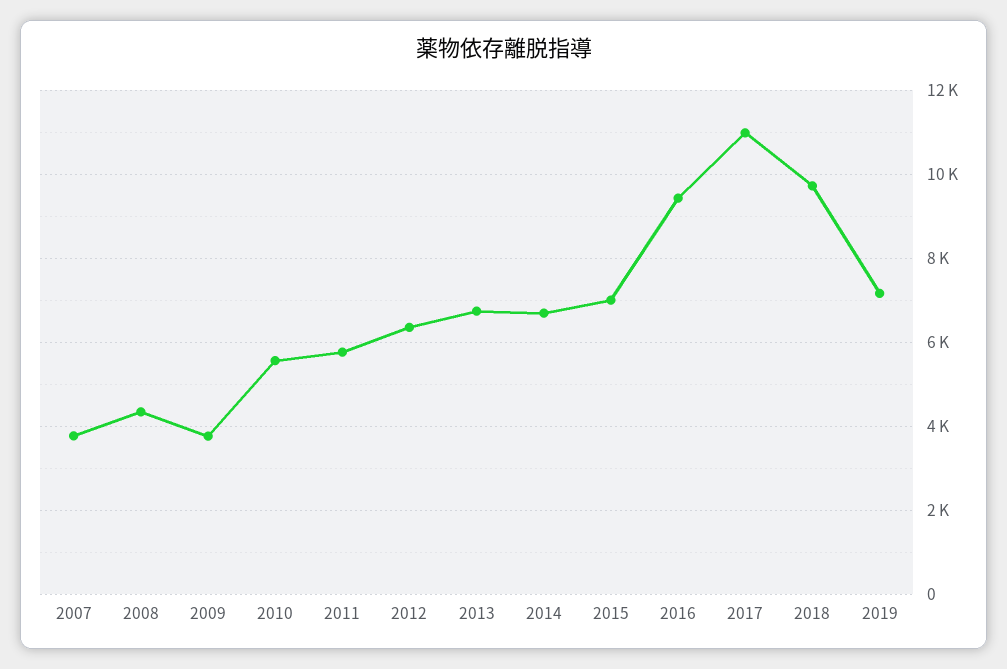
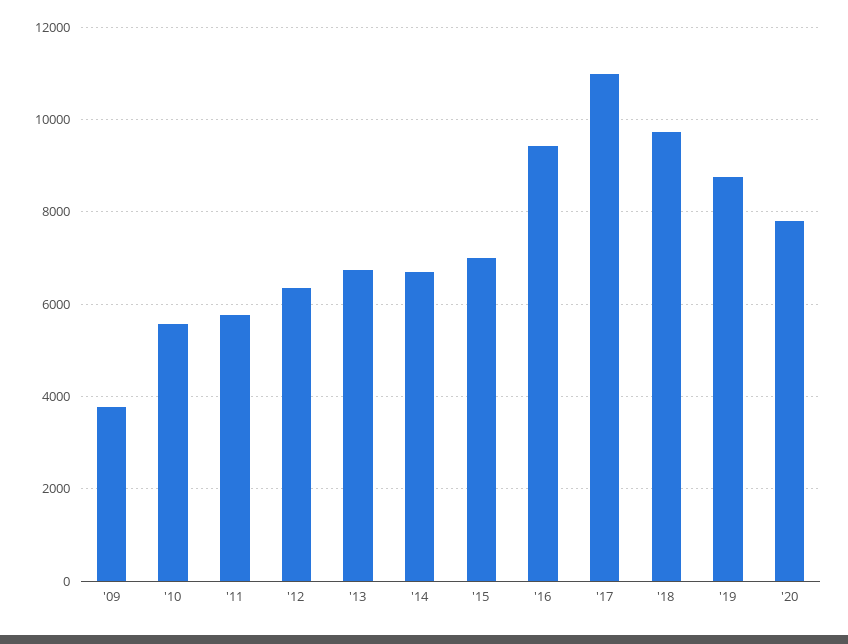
2007: 3800 -> none
2008: 4400 -> none
2019: 7200 -> 8800
'20: none -> 7800

